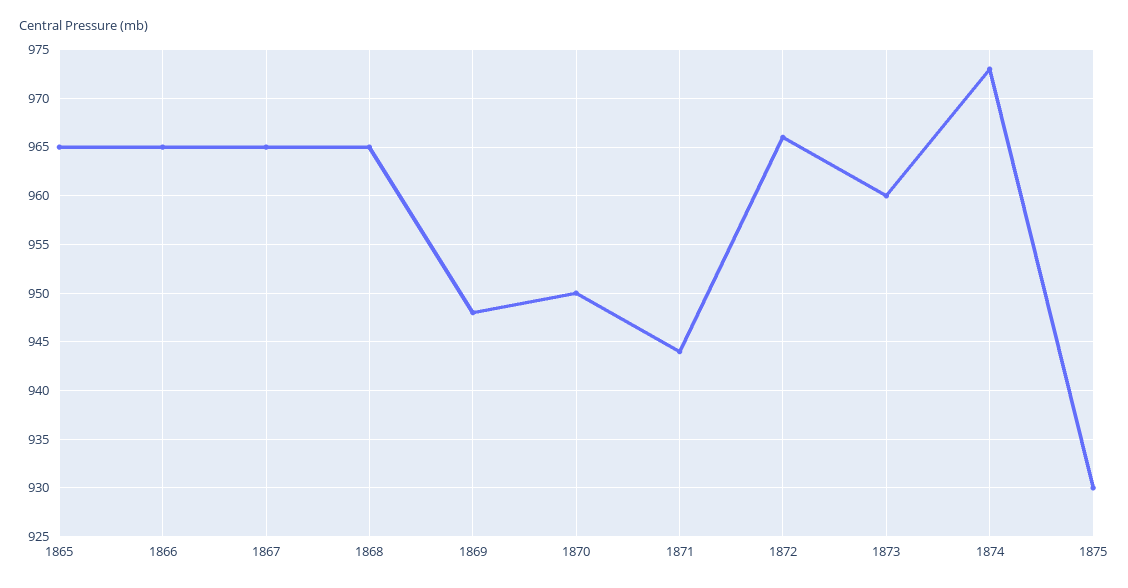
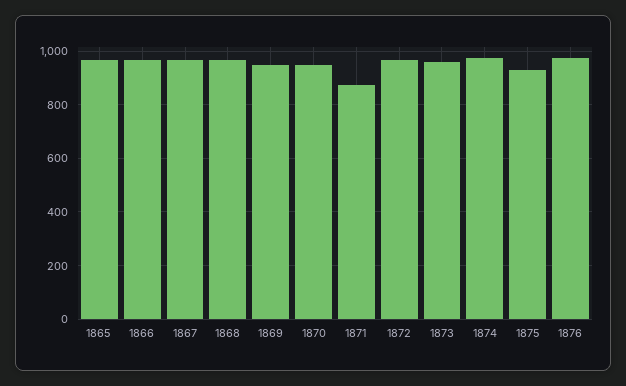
1871: 944 -> 875
1876: none -> 975

